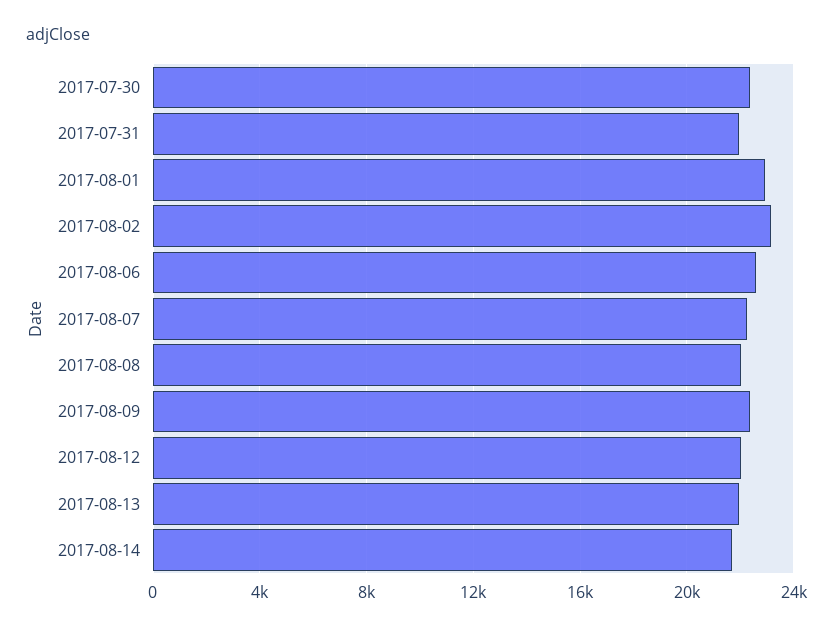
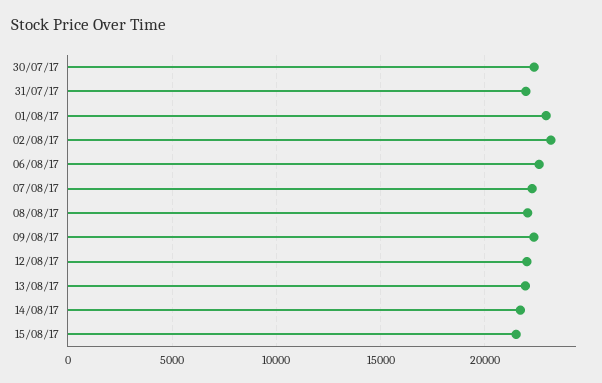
15/08/17: none -> 21500

